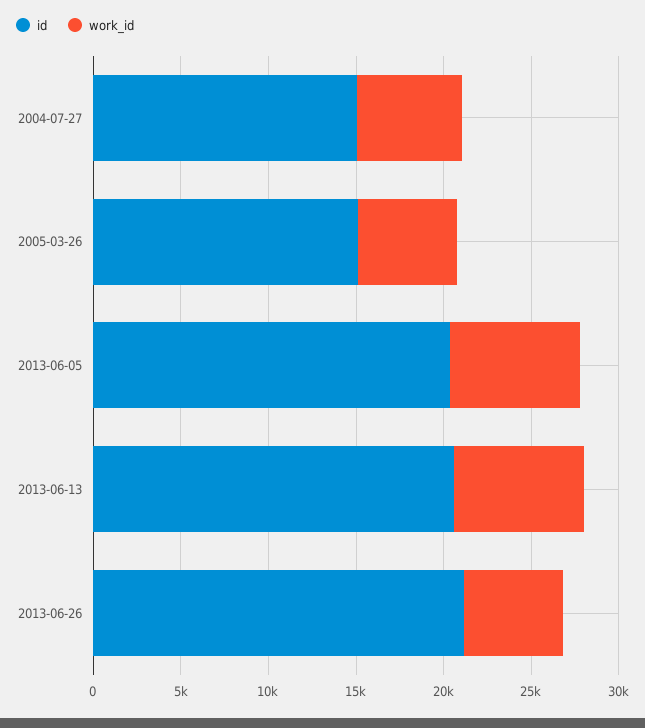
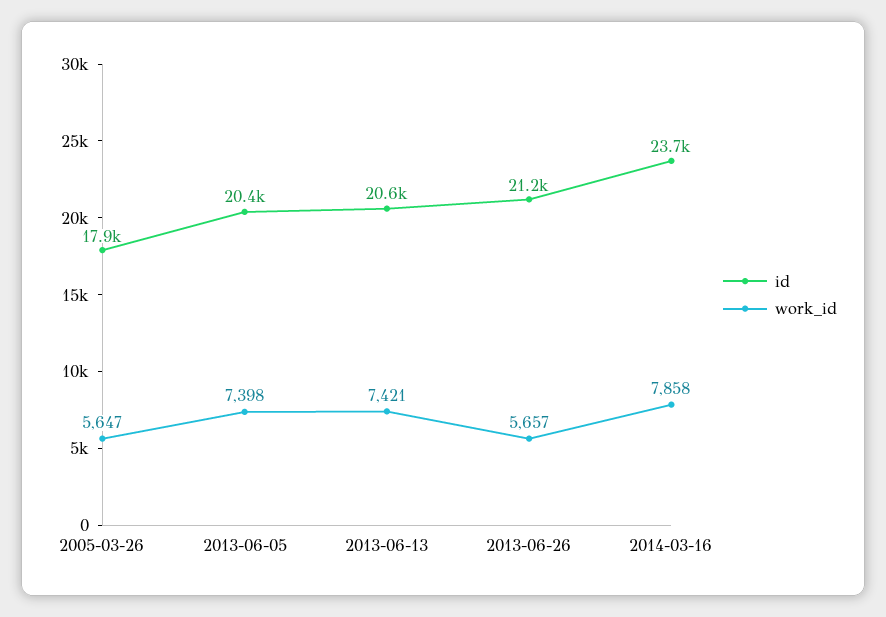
id, 2004-07-27: 15000 -> none
work_id, 2004-07-27: 6000 -> none
id, 2005-03-26: 15000 -> 17900
id, 2014-03-16: none -> 23700
work_id, 2014-03-16: none -> 7858

